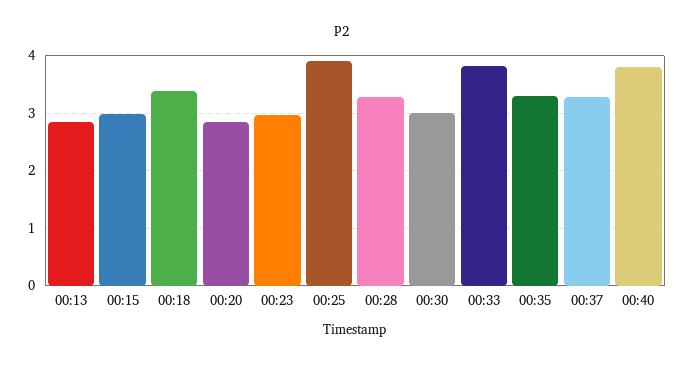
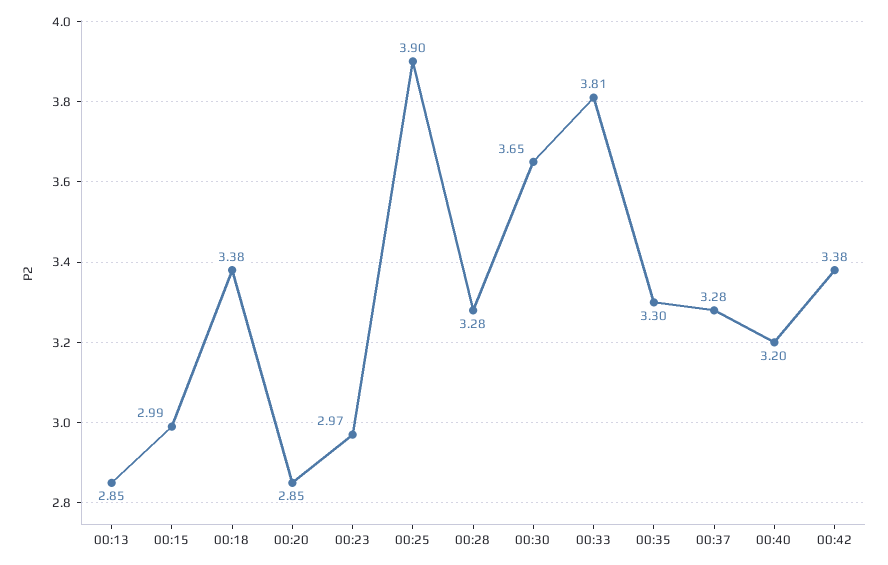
00:30: 3 -> 3.65
00:40: 3.8 -> 3.2
00:42: none -> 3.38

